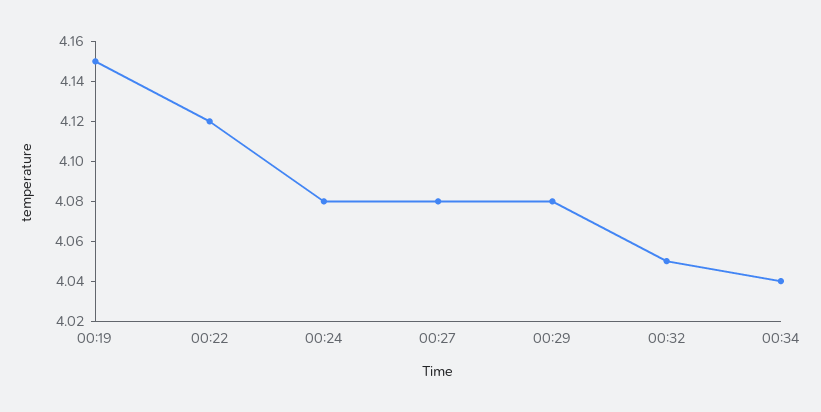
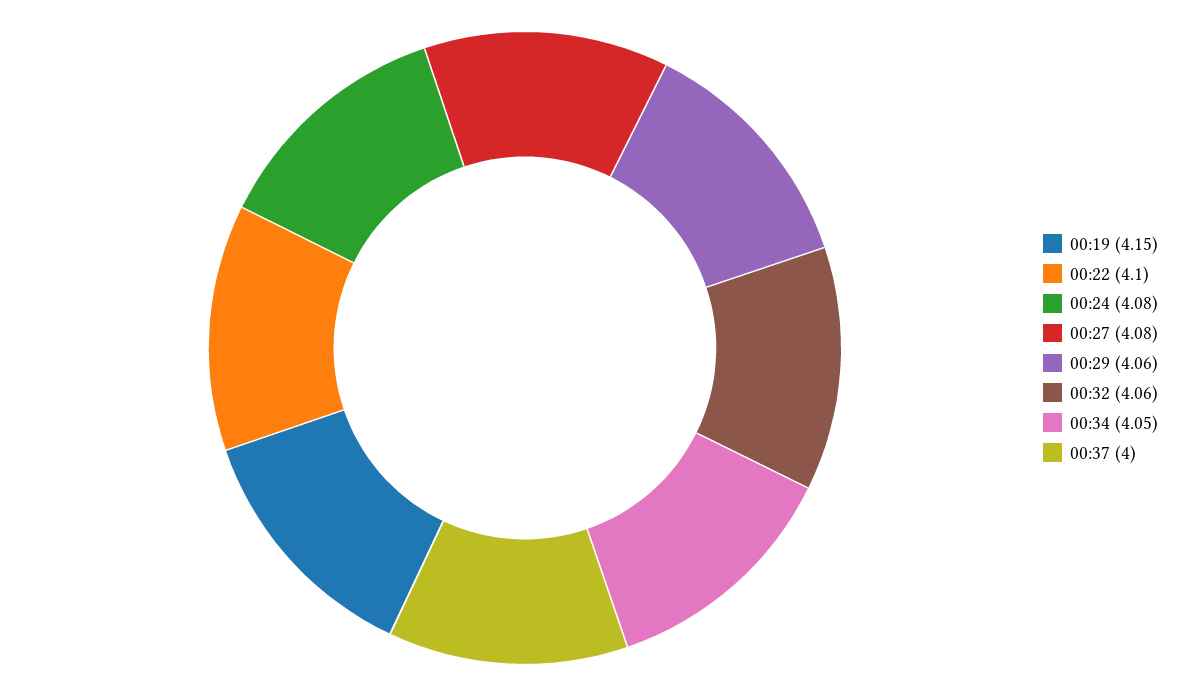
00:22: 4.12 -> 4.1
00:29: 4.08 -> 4.06
00:32: 4.05 -> 4.06
00:34: 4.04 -> 4.05
00:37: none -> 4

